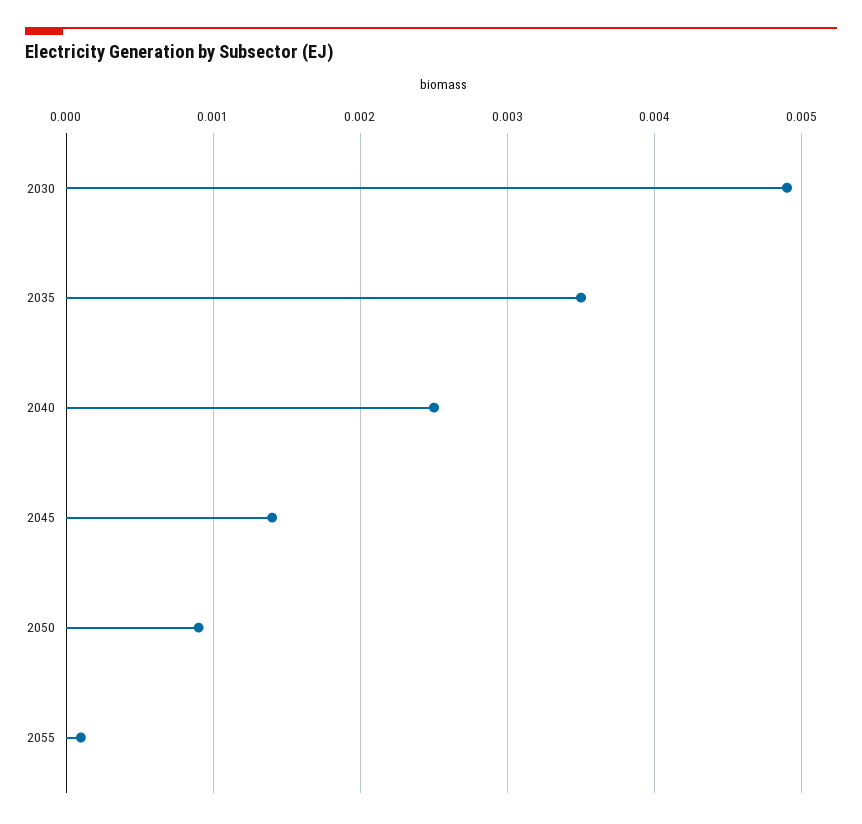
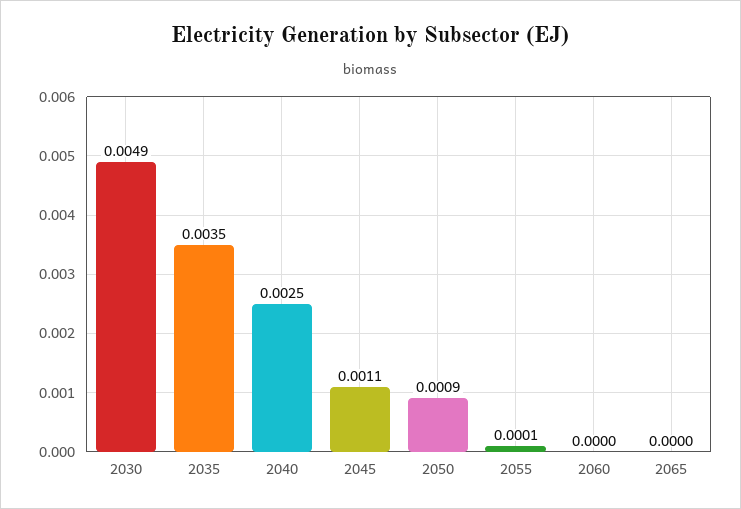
2045: 0.0014 -> 0.0011
2060: none -> 0
2065: none -> 0

